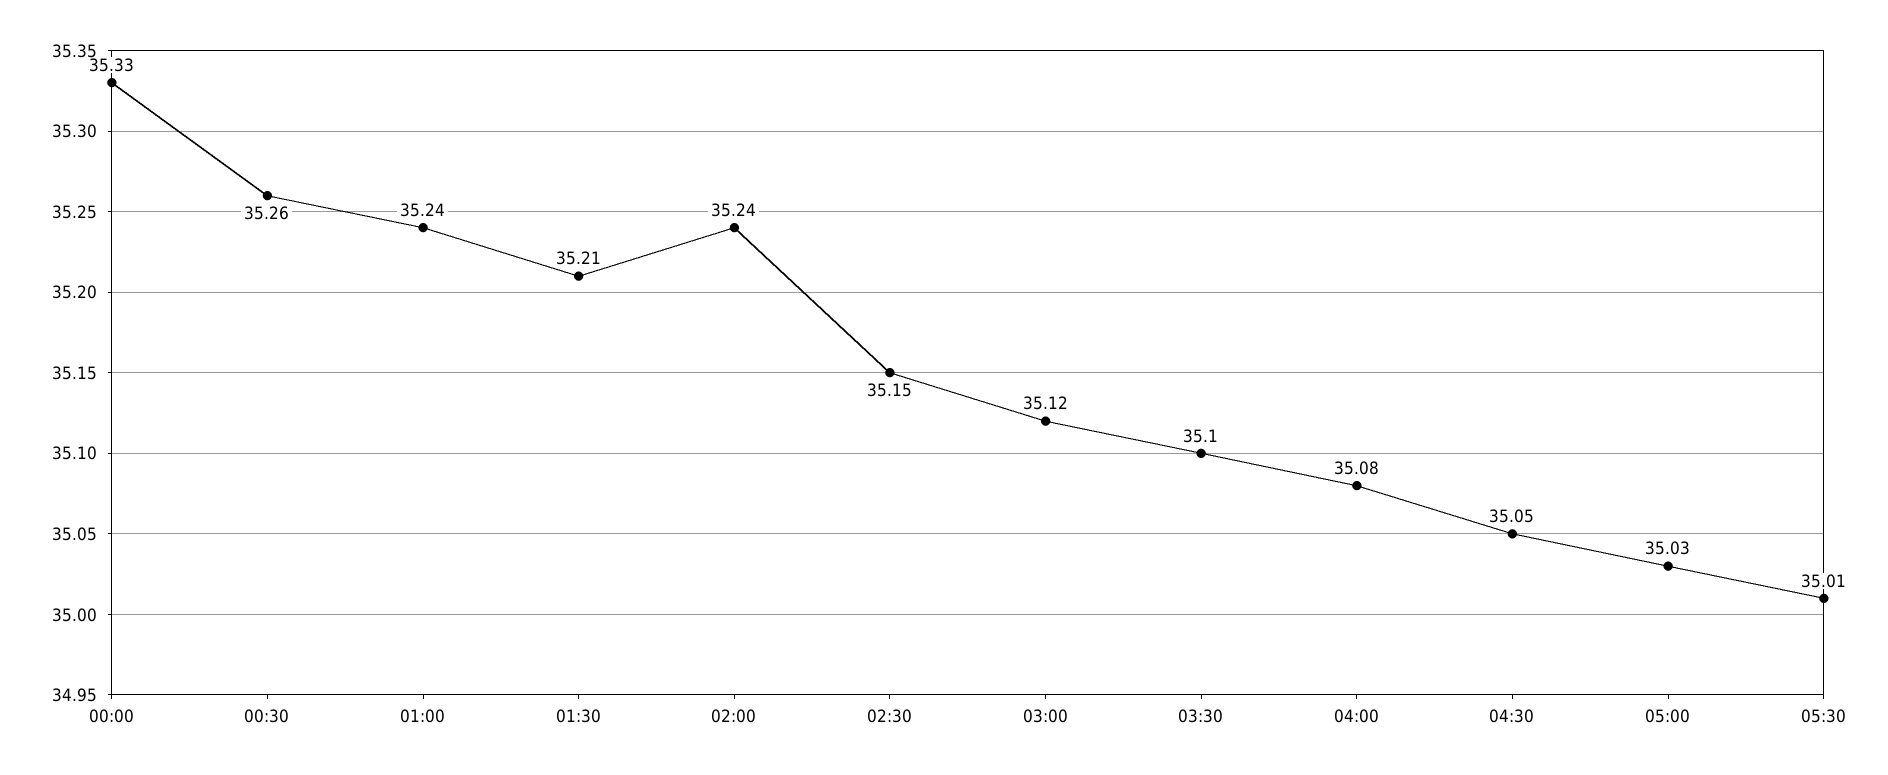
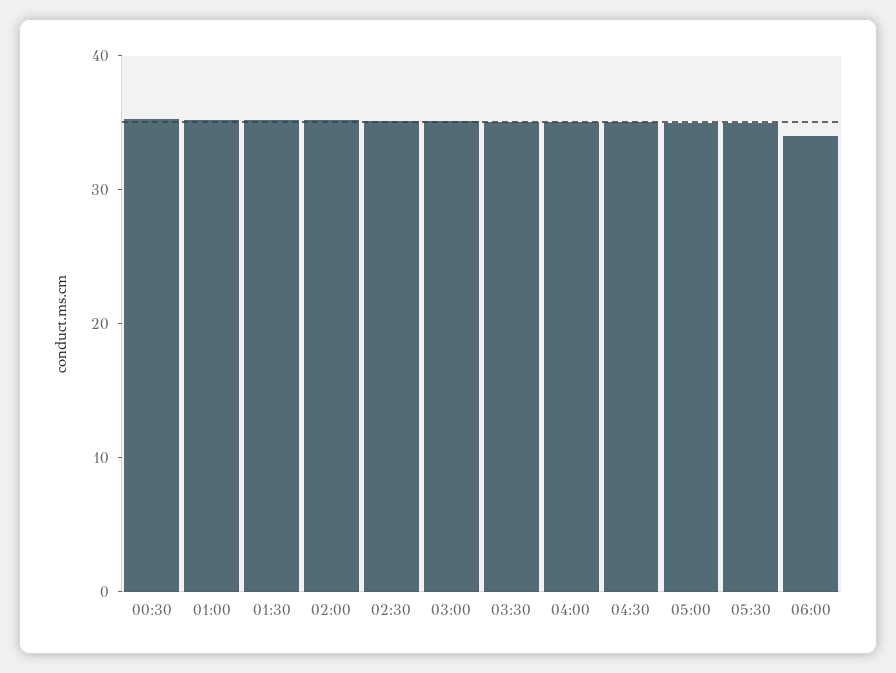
00:00: 35.33 -> none
06:00: none -> 34

